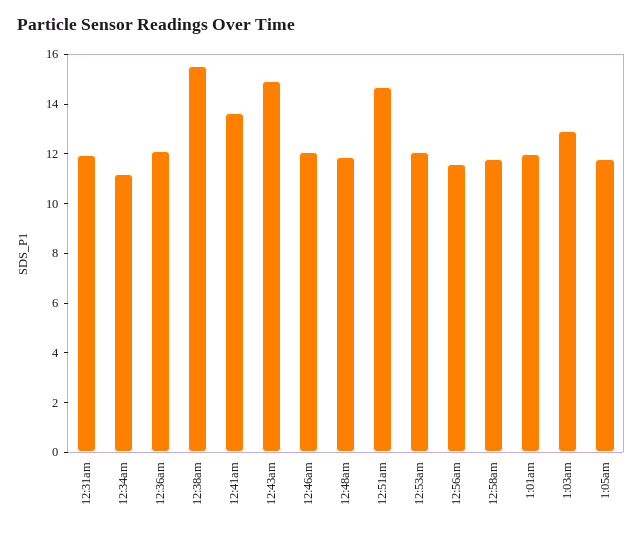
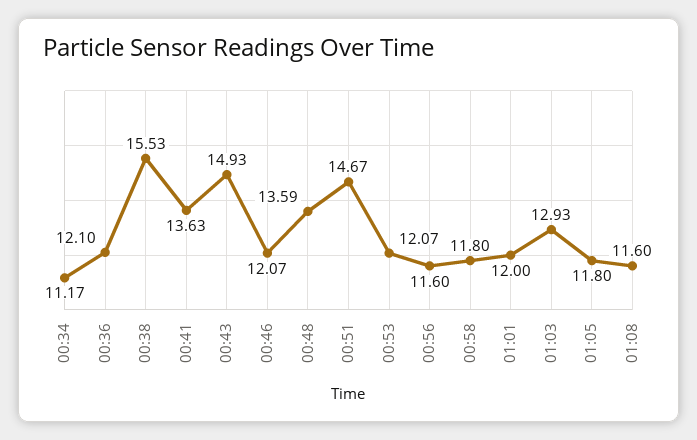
12:31am: 12 -> none
12:48am: 12 -> 13.59
01:08: none -> 11.6

